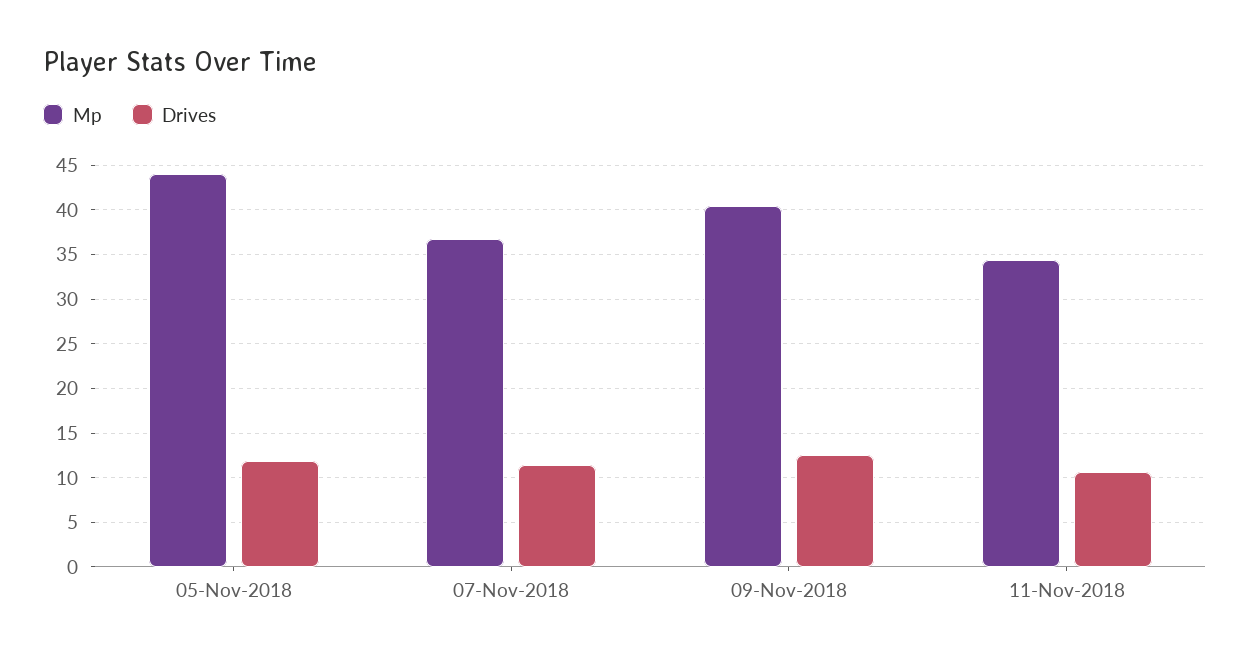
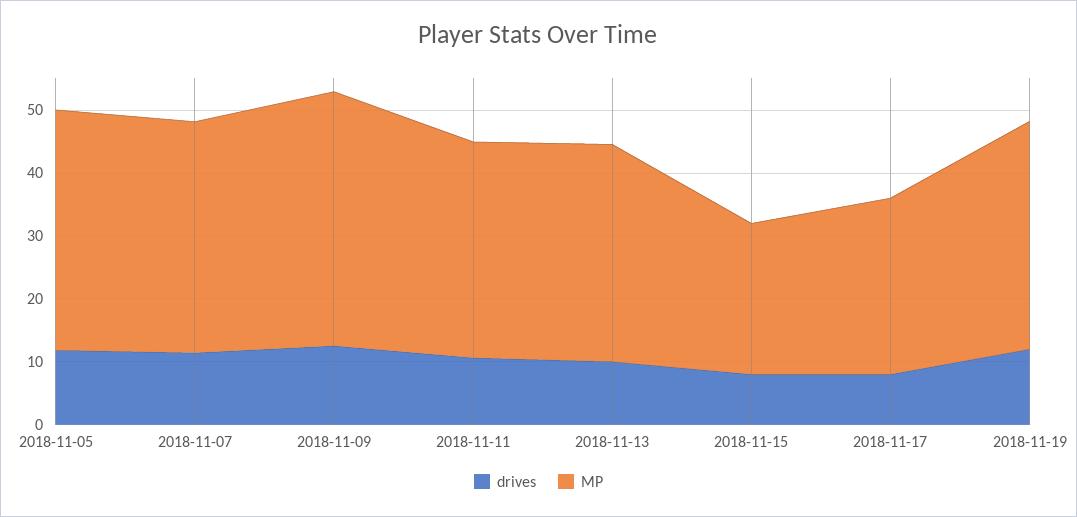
Mp, 05-Nov-2018: 44 -> 38
Drives, 2018-11-13: none -> 10
Mp, 2018-11-13: none -> 34
Drives, 2018-11-15: none -> 8
Mp, 2018-11-15: none -> 24
Drives, 2018-11-17: none -> 8
Mp, 2018-11-17: none -> 28
Drives, 2018-11-19: none -> 12
Mp, 2018-11-19: none -> 36

